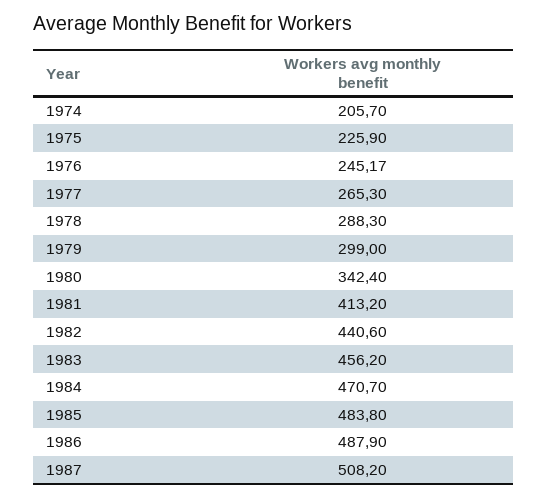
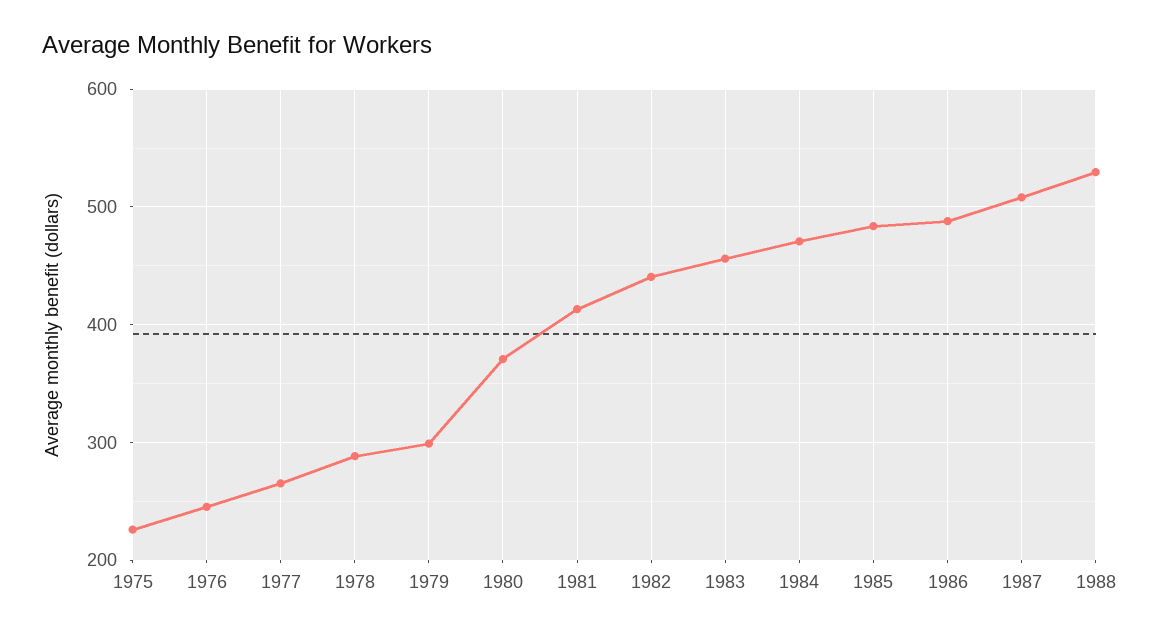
1974: 205.7 -> none
1980: 342.4 -> 370
1988: none -> 530

